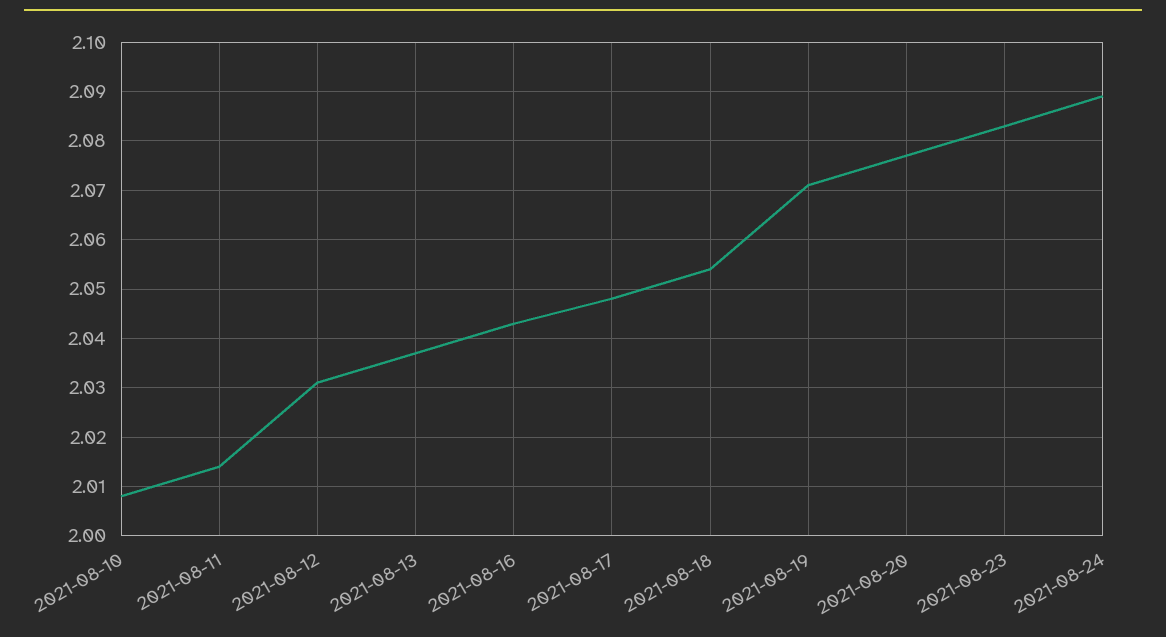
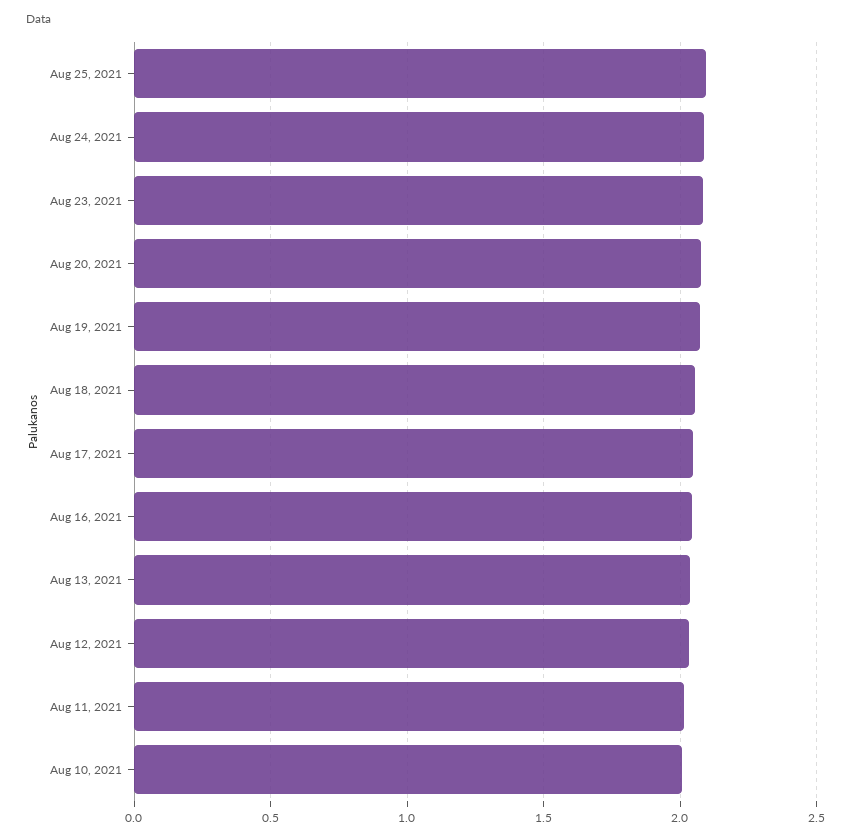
Aug 25, 2021: none -> 2.1

